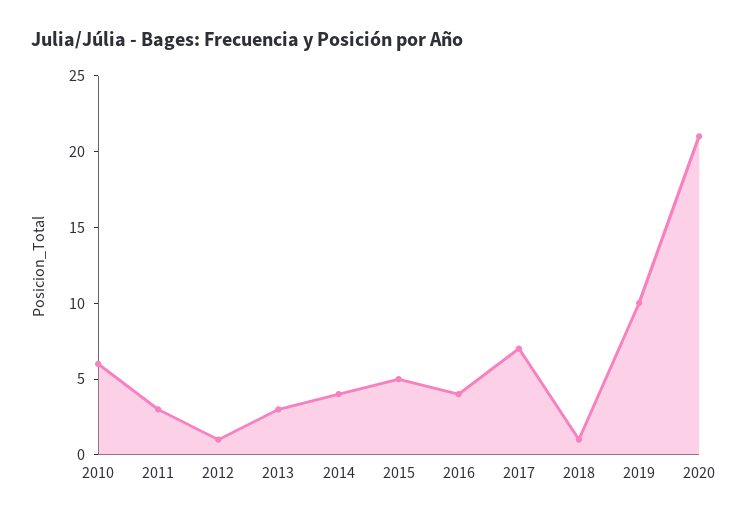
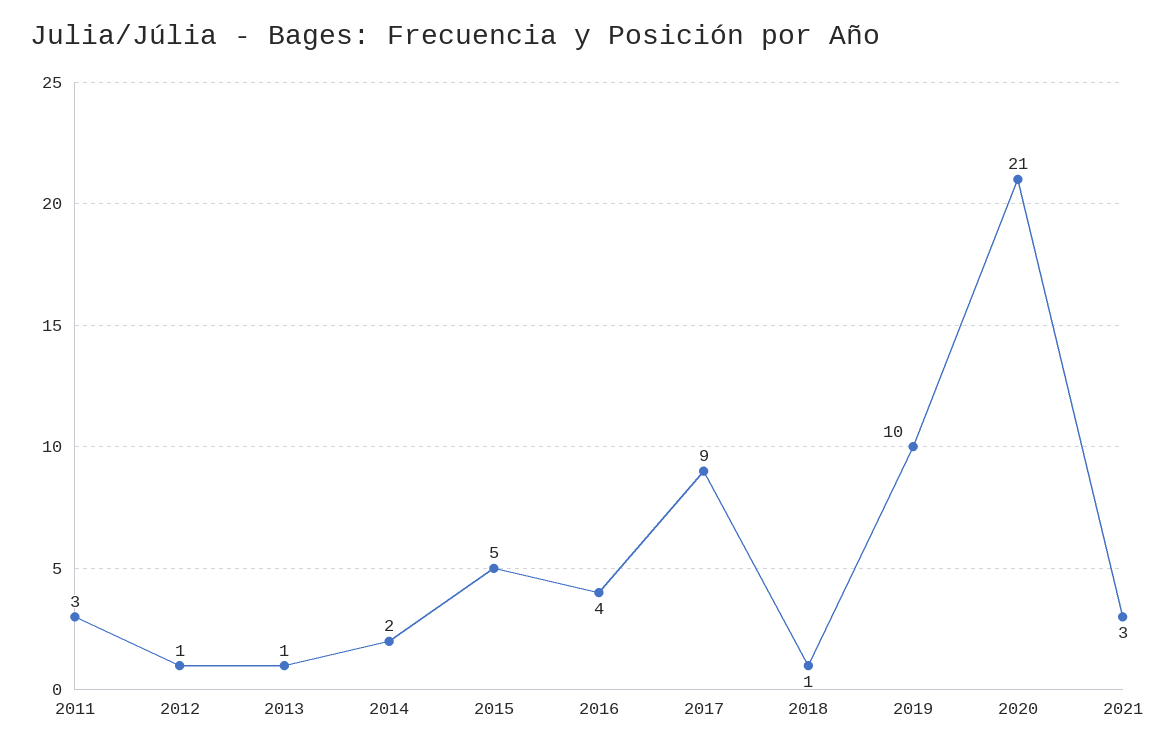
2010: 6 -> none
2013: 3 -> 1
2014: 4 -> 2
2017: 7 -> 9
2021: none -> 3

